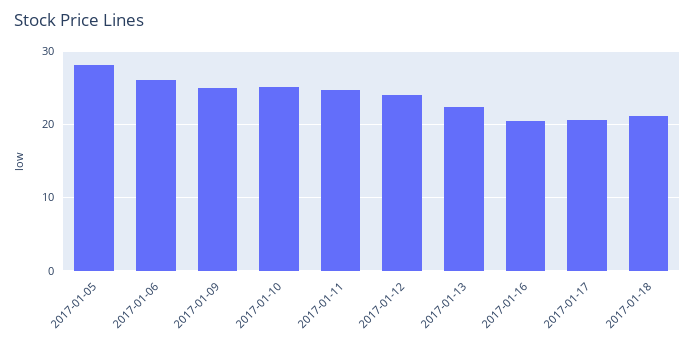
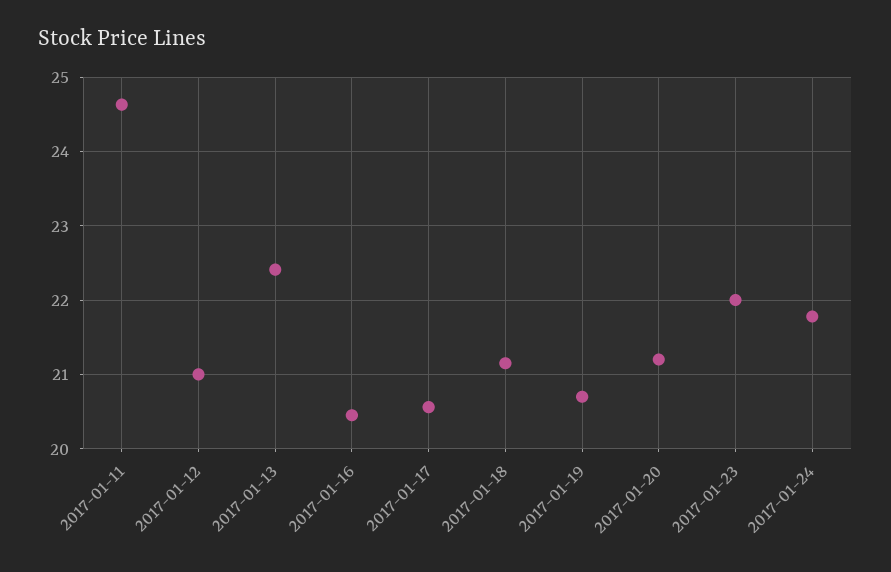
2017-01-05: 28 -> none
2017-01-06: 26 -> none
2017-01-09: 25 -> none
2017-01-10: 25 -> none
2017-01-12: 24 -> 21
2017-01-19: none -> 20.7
2017-01-20: none -> 21.2
2017-01-23: none -> 22
2017-01-24: none -> 21.8

